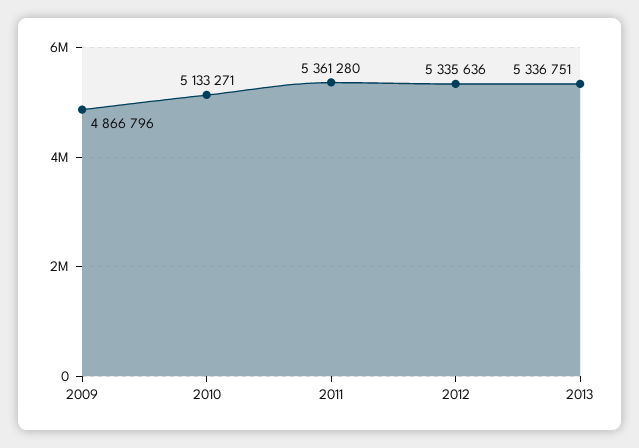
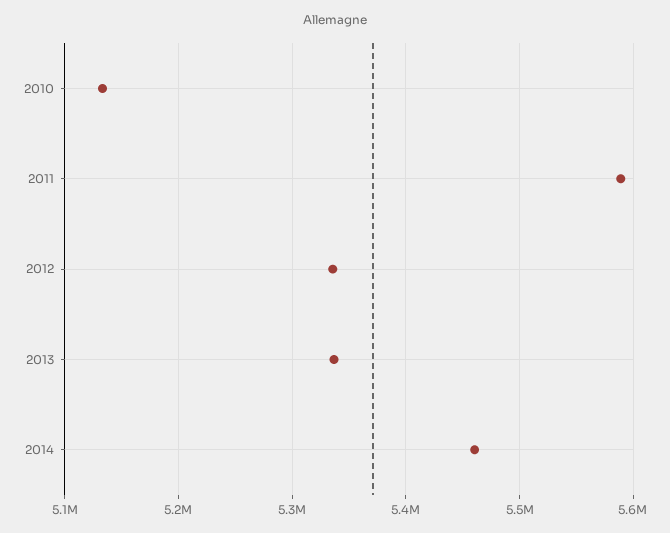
2009: 4866796 -> none
2011: 5361280 -> 5590000
2014: none -> 5460000

